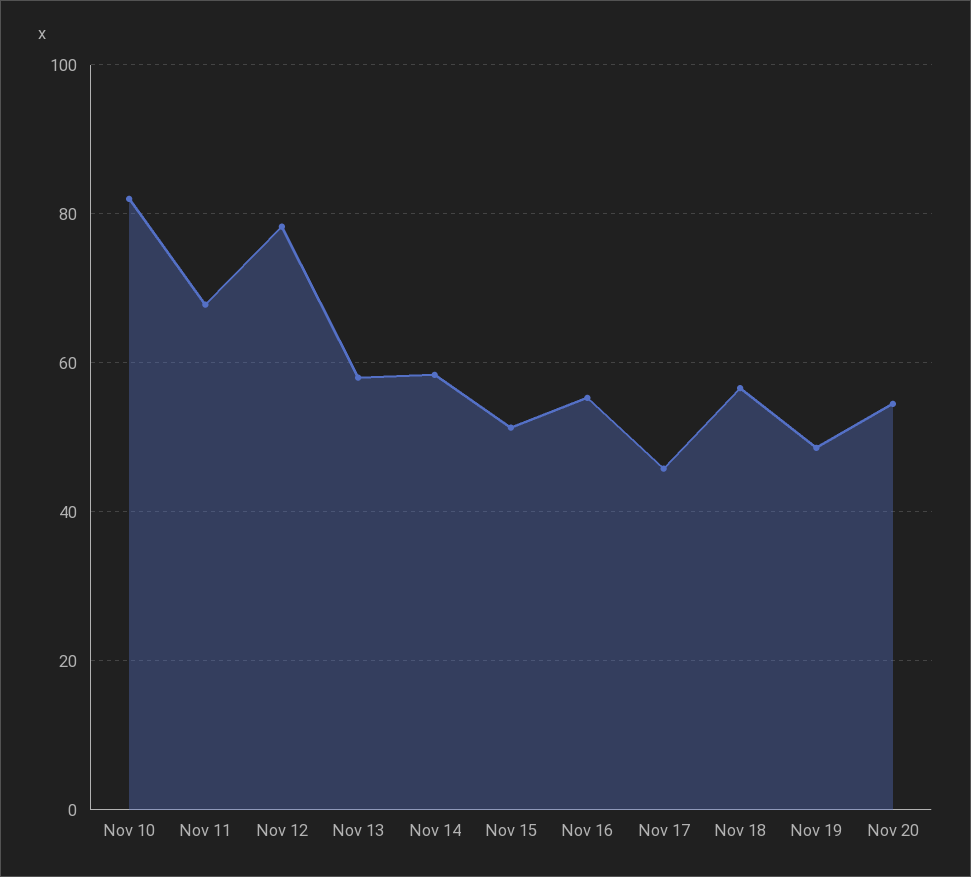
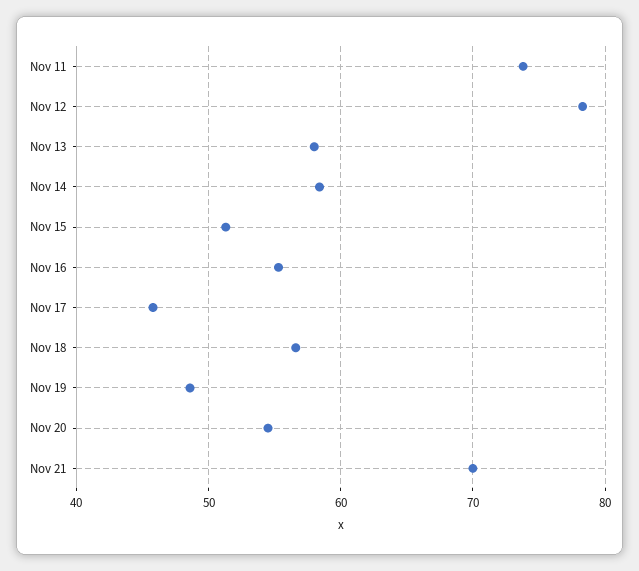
Nov 10: 82 -> none
Nov 11: 68 -> 74
Nov 21: none -> 70

